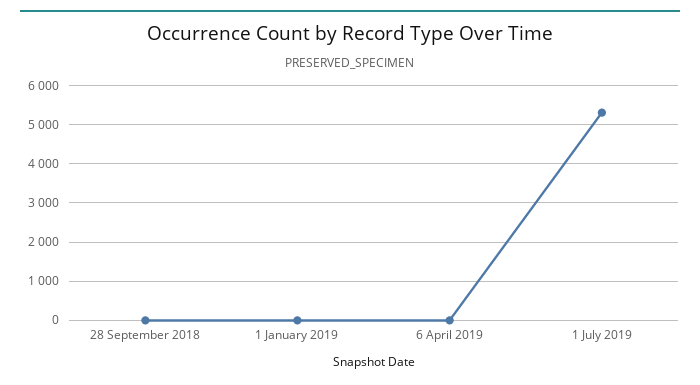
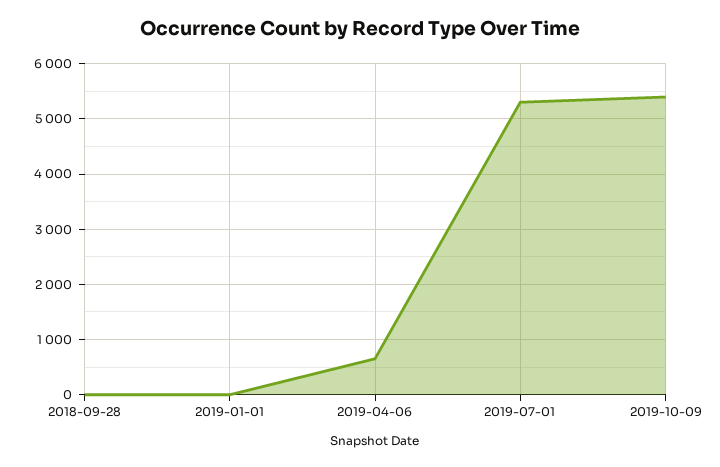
6 April 2019: 0 -> 600
2019-10-09: none -> 5400

